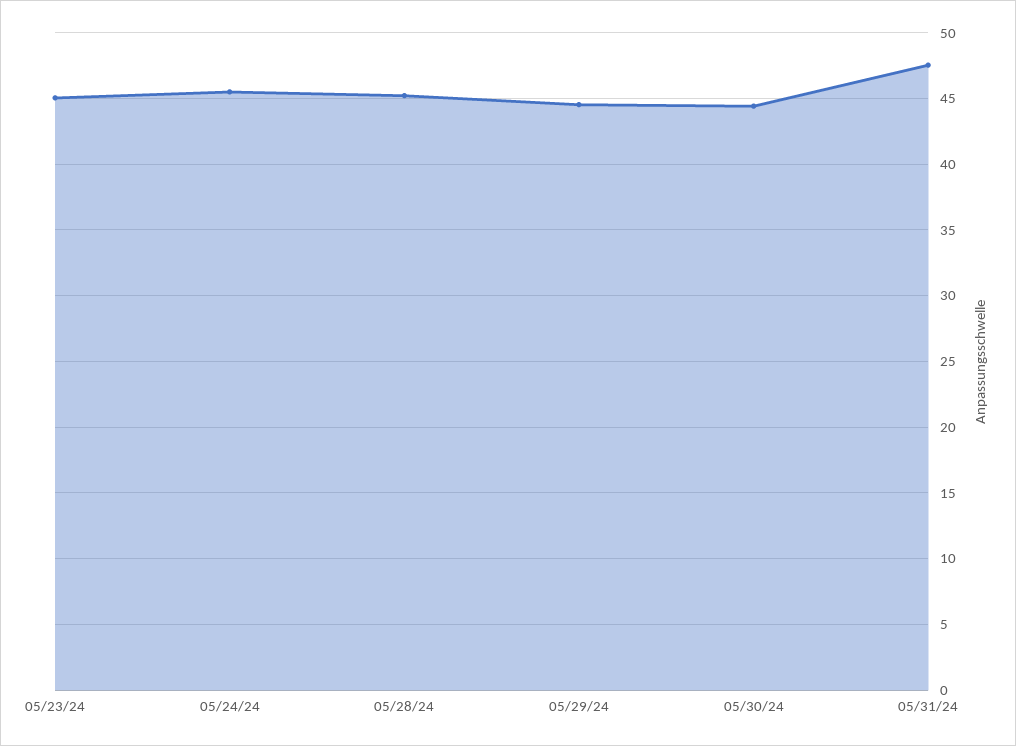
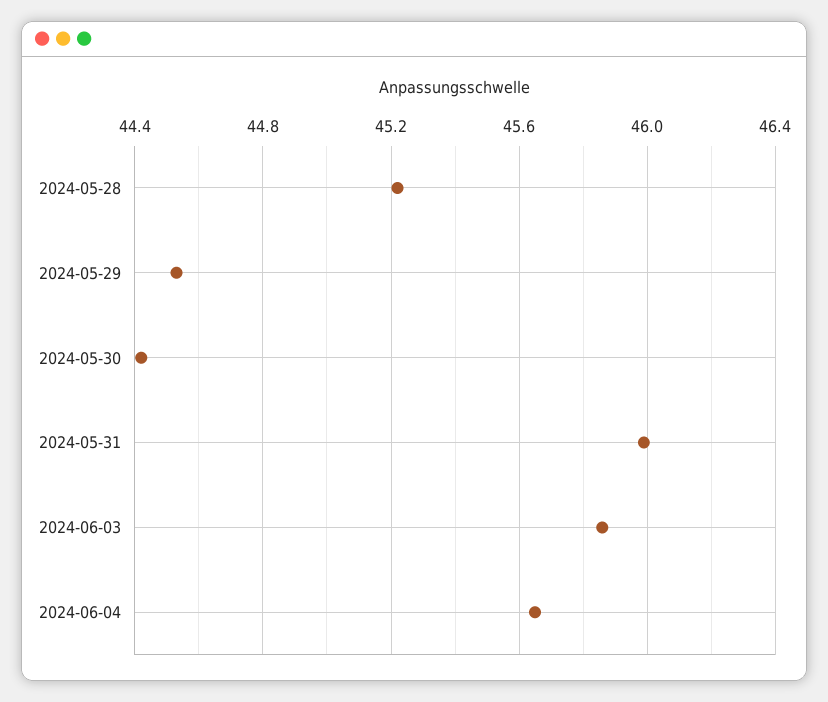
05/23/24: 45 -> none
05/24/24: 45.5 -> none
05/31/24: 47.5 -> 46
2024-06-03: none -> 45.85
2024-06-04: none -> 45.65

